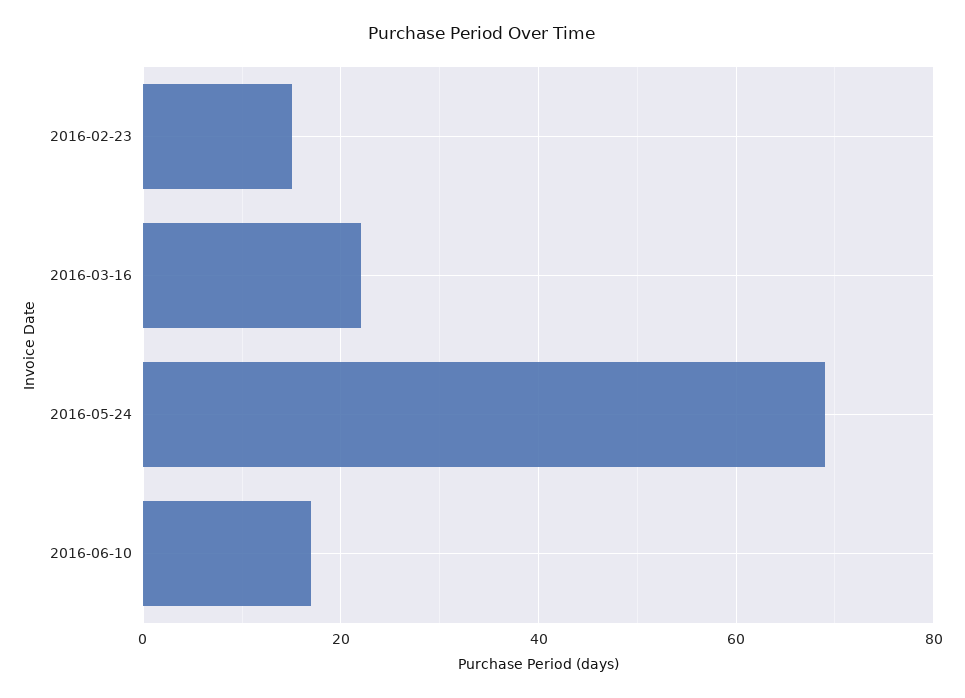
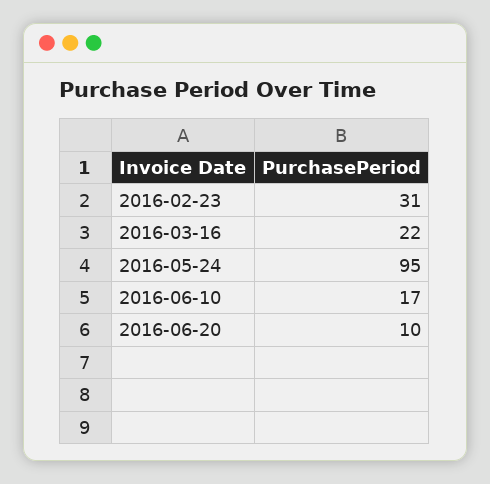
2016-02-23: 15 -> 31
2016-05-24: 70 -> 95
2016-06-20: none -> 10

